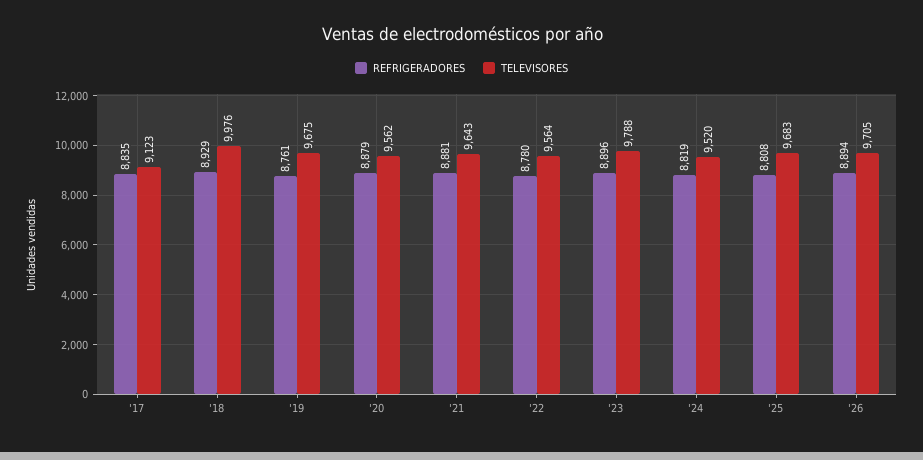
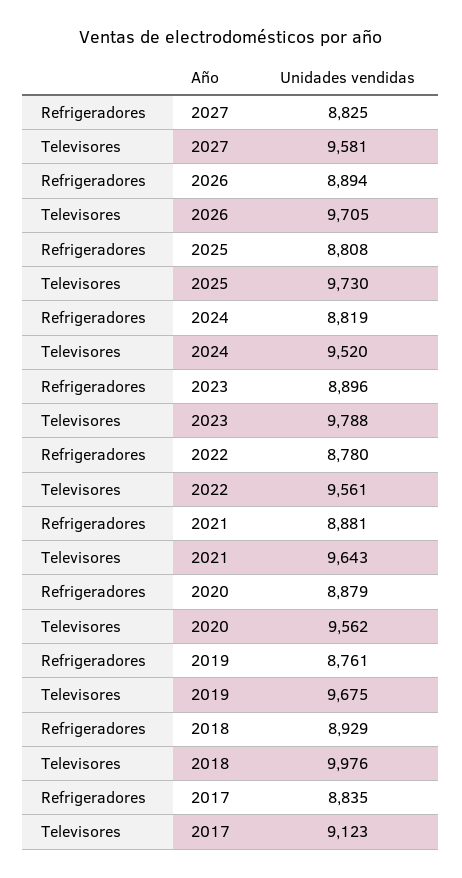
TELEVISORES, '22: 9564 -> 9561
TELEVISORES, '25: 9683 -> 9730
REFRIGERADORES, 2027: none -> 8825
TELEVISORES, 2027: none -> 9581

